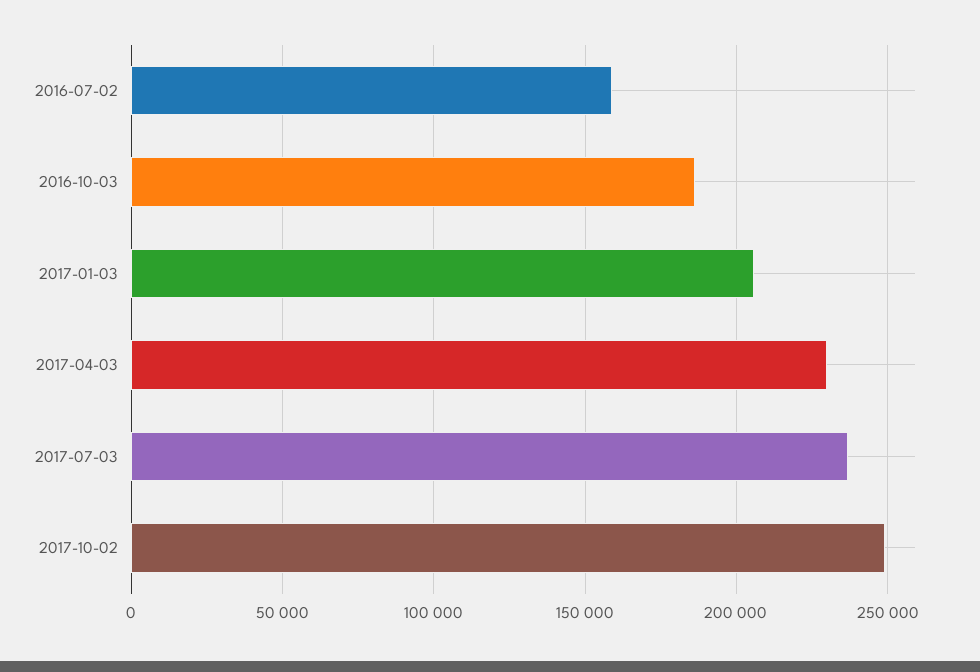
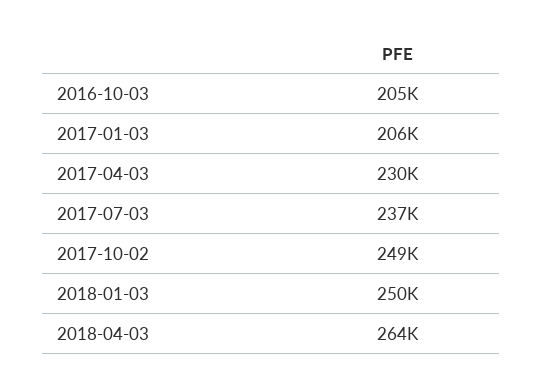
2016-07-02: 160000 -> none
2016-10-03: 185000 -> 205000
2018-01-03: none -> 250000
2018-04-03: none -> 264000

